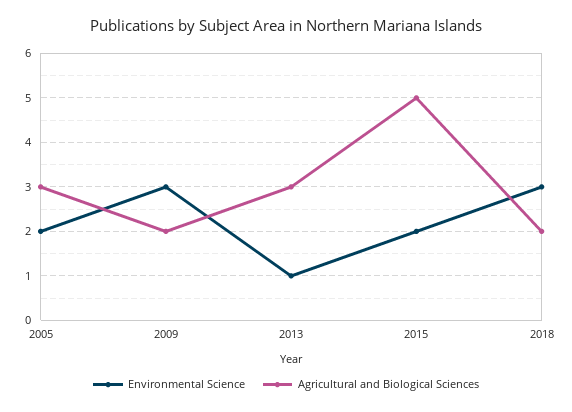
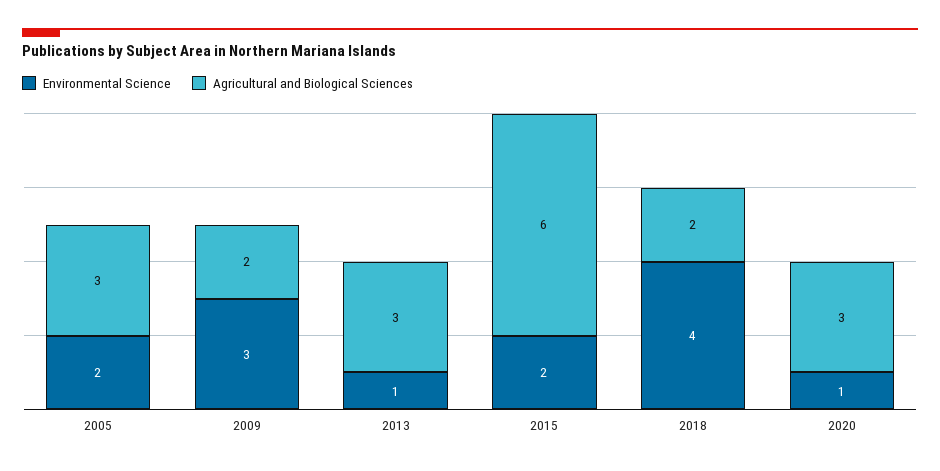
Agricultural and Biological Sciences, 2015: 5 -> 6
Environmental Science, 2018: 3 -> 4
Environmental Science, 2020: none -> 1
Agricultural and Biological Sciences, 2020: none -> 3

